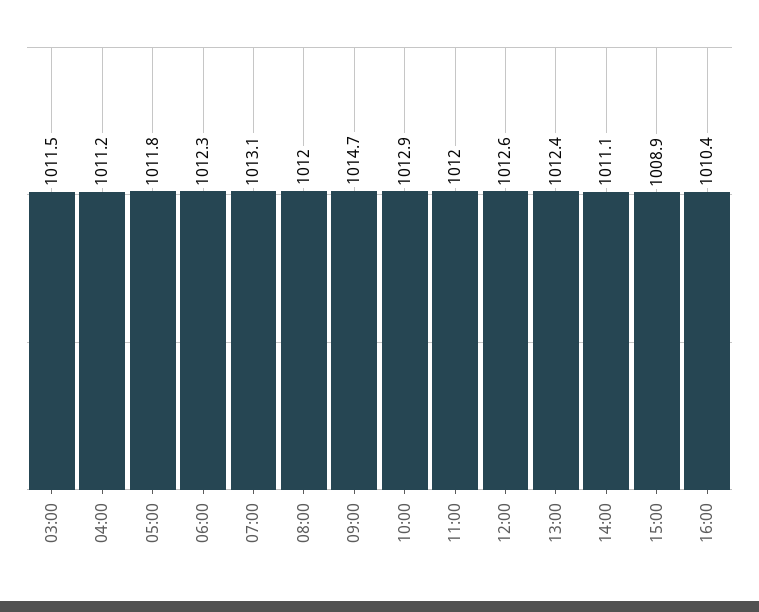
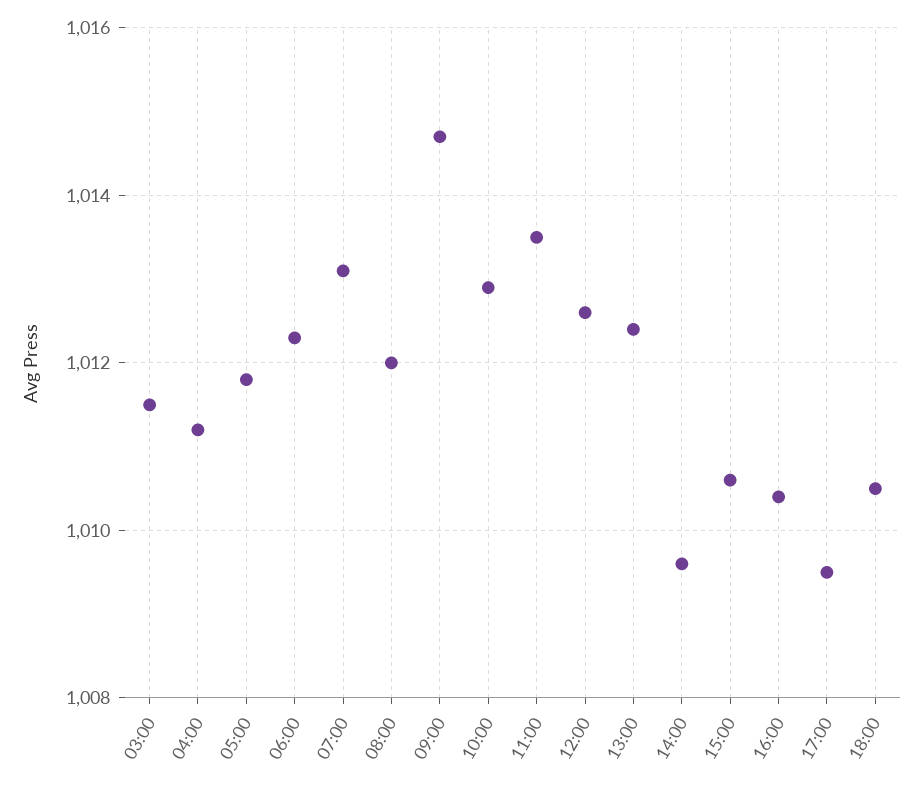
11:00: 1012 -> 1013.5
14:00: 1011.1 -> 1009.5
15:00: 1008.9 -> 1010.5
17:00: none -> 1009.5
18:00: none -> 1010.5

